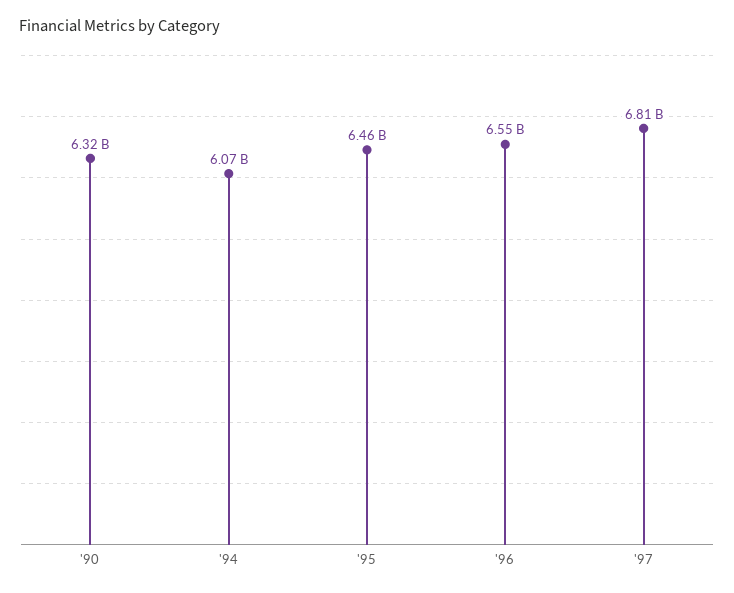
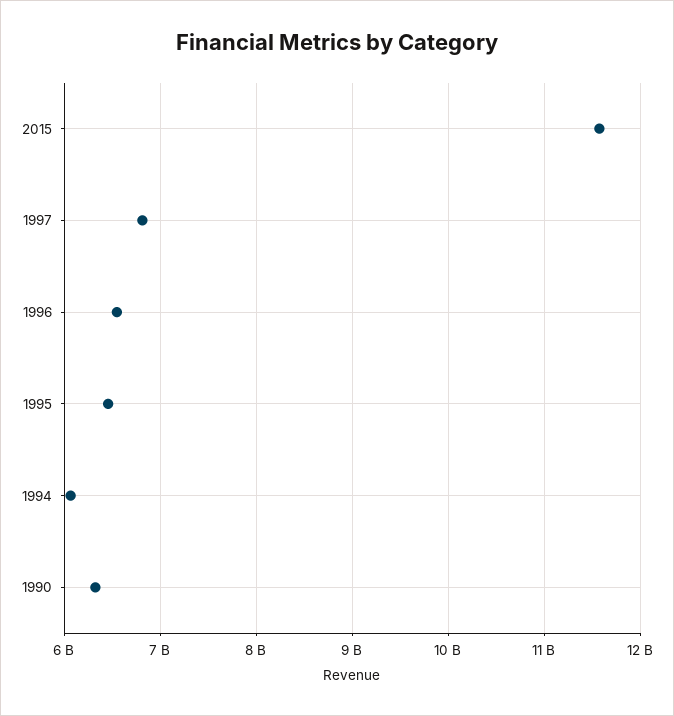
2015: none -> 11600000000

